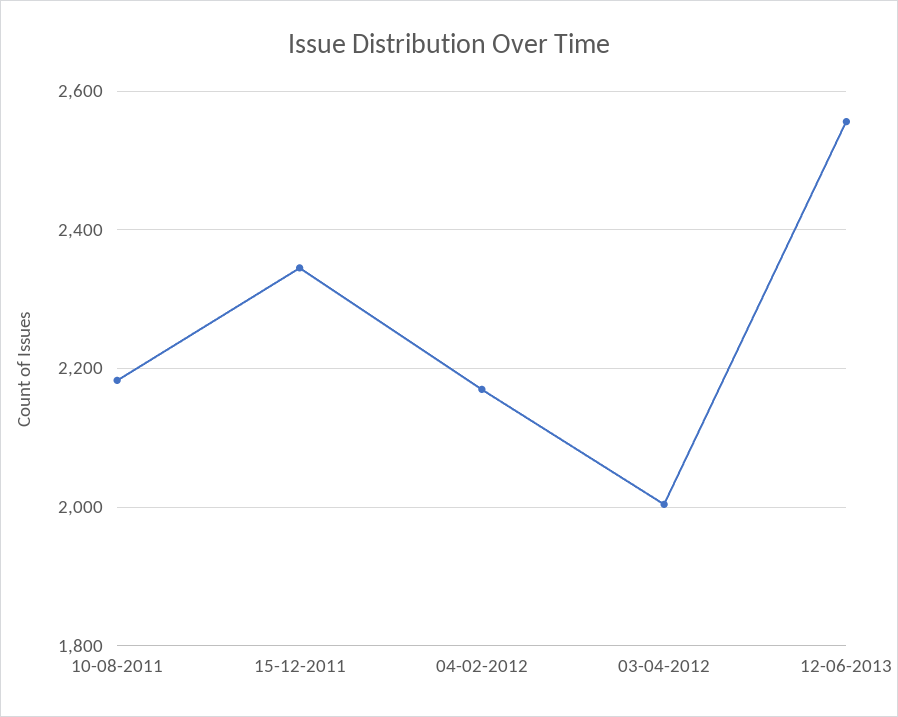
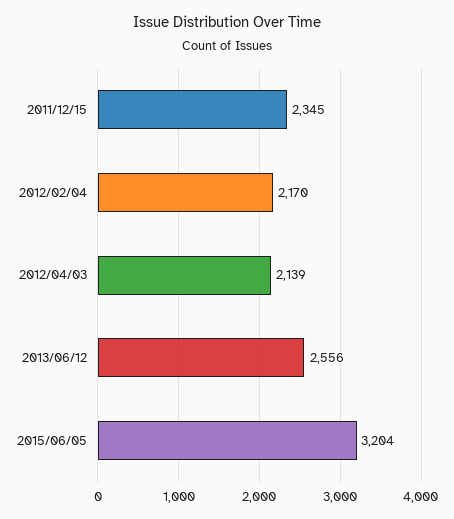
10-08-2011: 2180 -> none
03-04-2012: 2000 -> 2139
2015/06/05: none -> 3204

